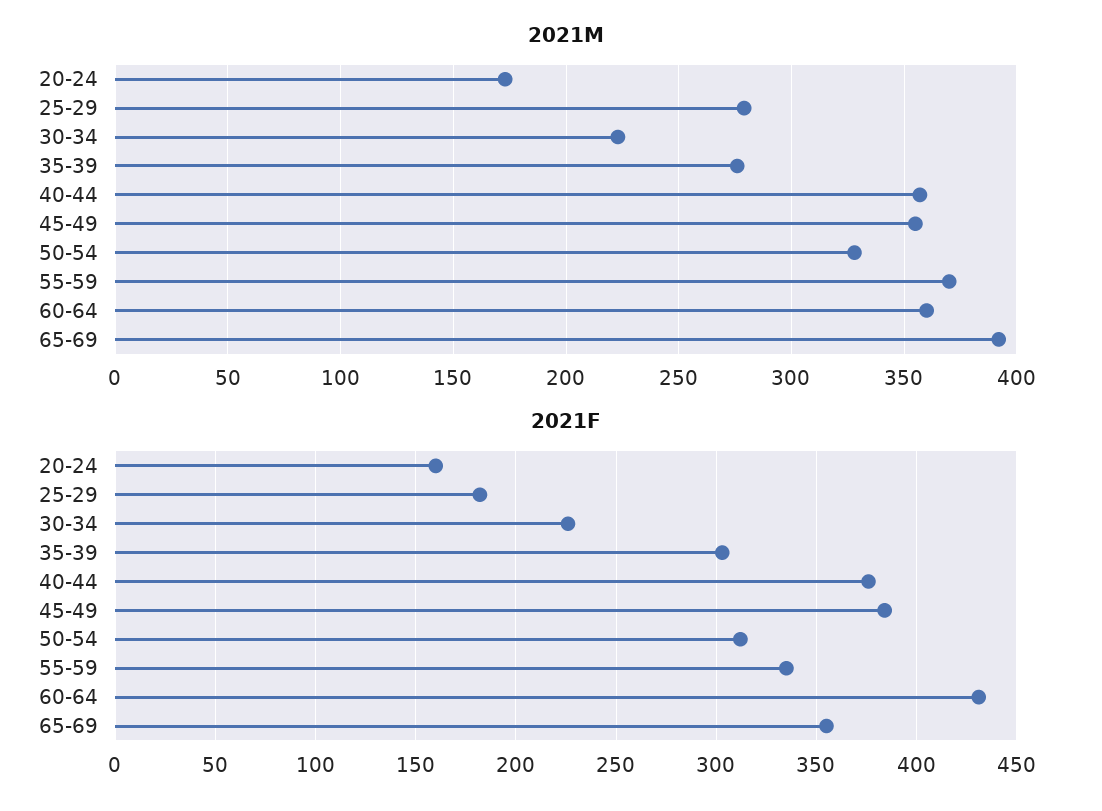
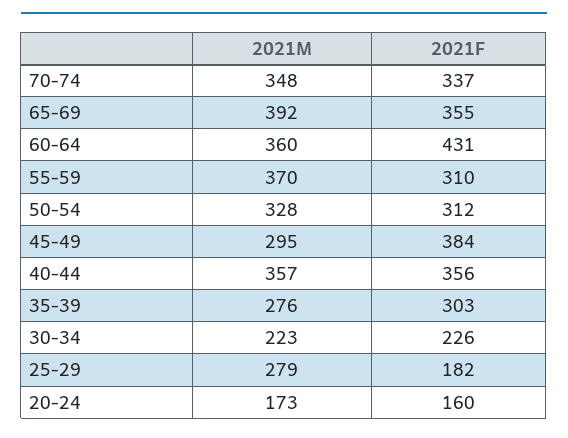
2021M, 45-49: 355 -> 295
2021F, 40-44: 375 -> 356
2021F, 55-59: 335 -> 310
2021M, 70-74: none -> 348
2021F, 70-74: none -> 337

